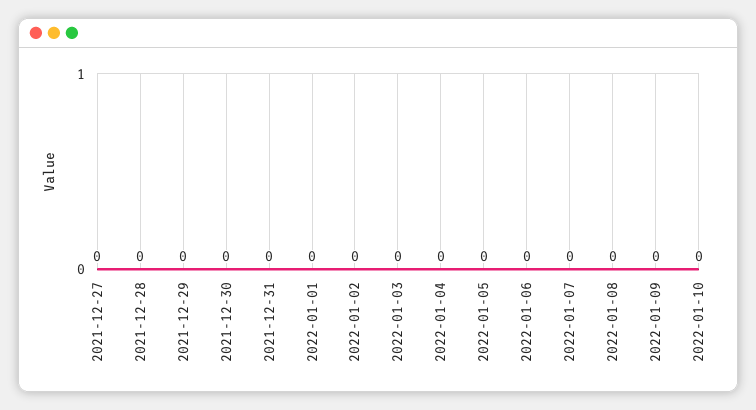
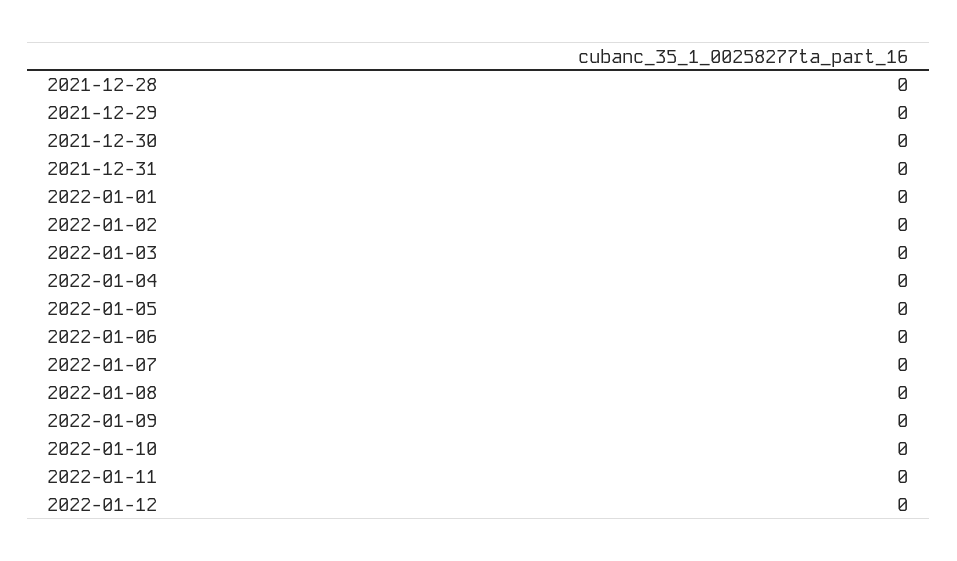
2021-12-27: 0 -> none
2022-01-11: none -> 0
2022-01-12: none -> 0

